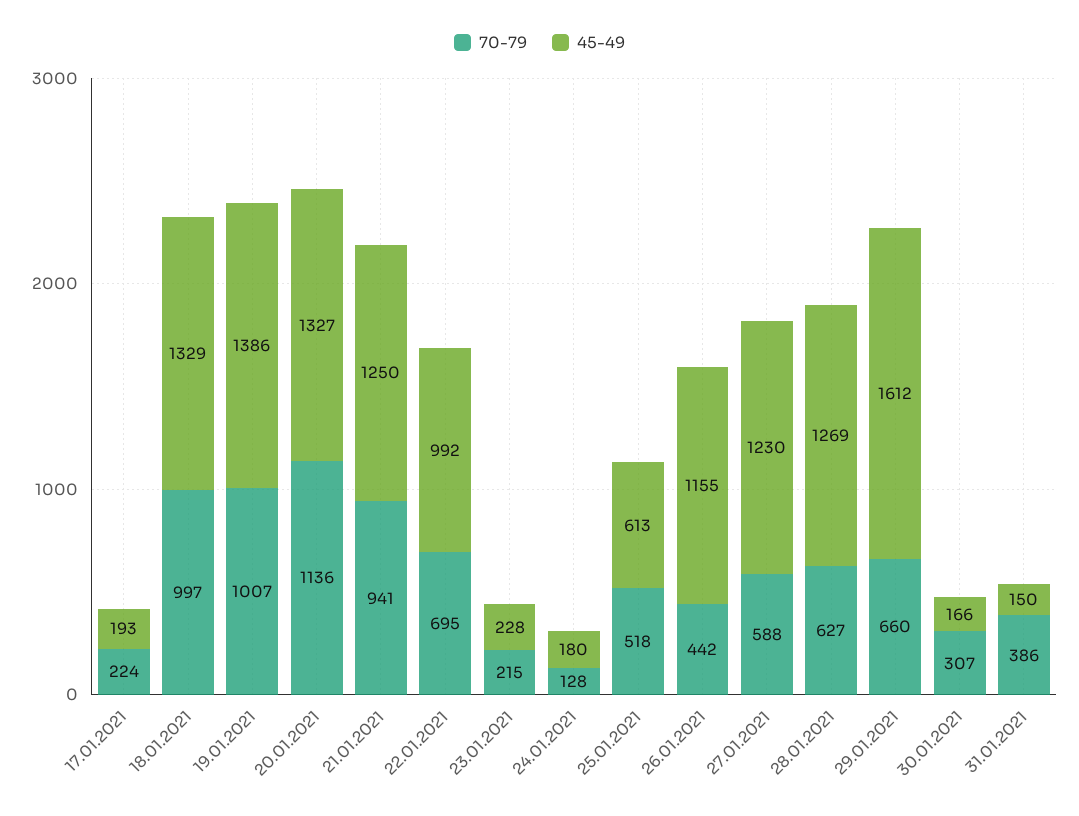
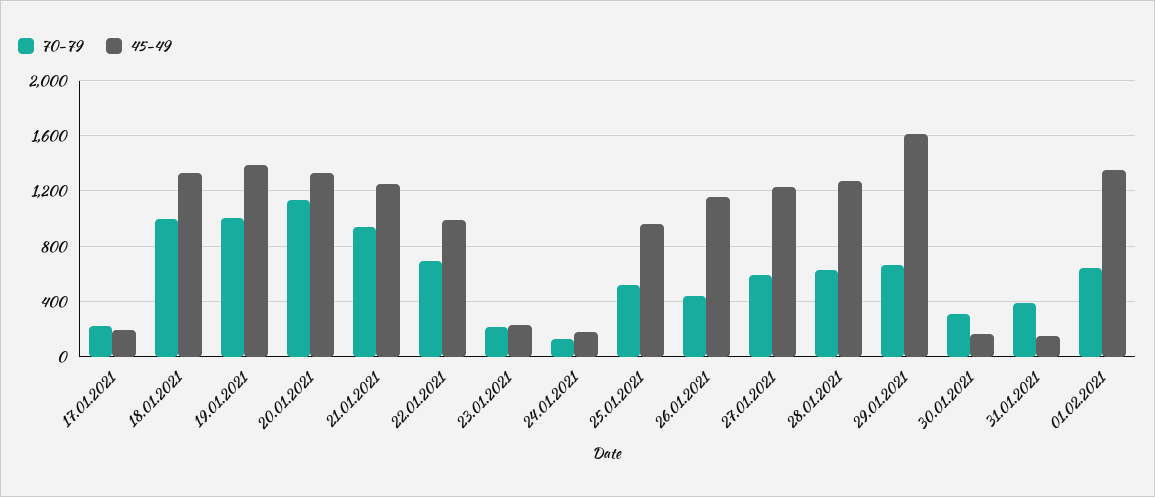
45-49, 25.01.2021: 613 -> 950
70-79, 01.02.2021: none -> 650
45-49, 01.02.2021: none -> 1350

